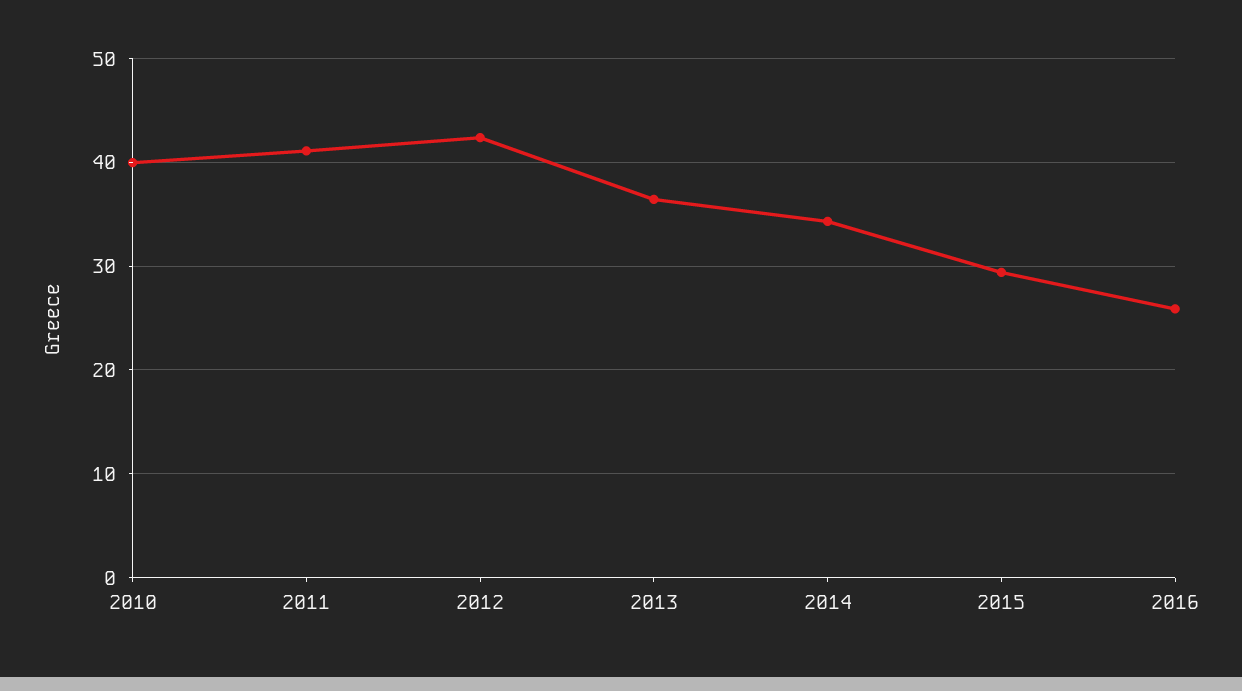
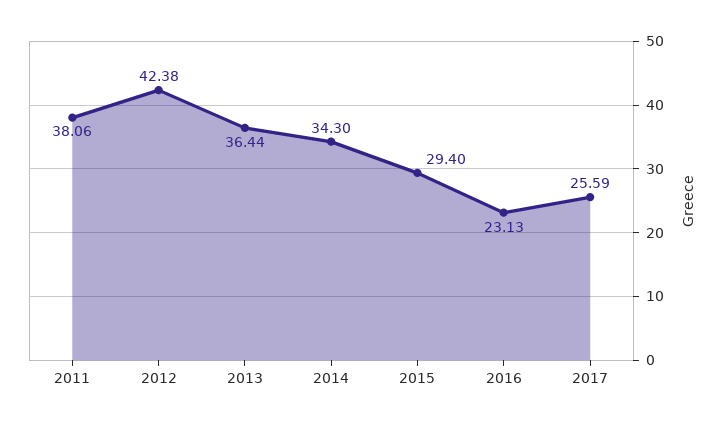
2010: 40 -> none
2011: 41 -> 38.06
2016: 26 -> 23.13
2017: none -> 25.59

